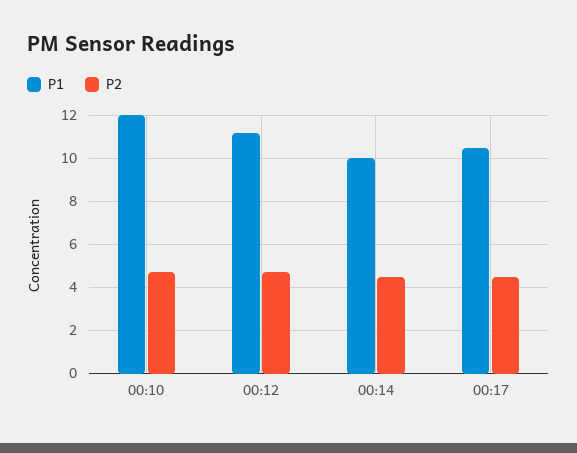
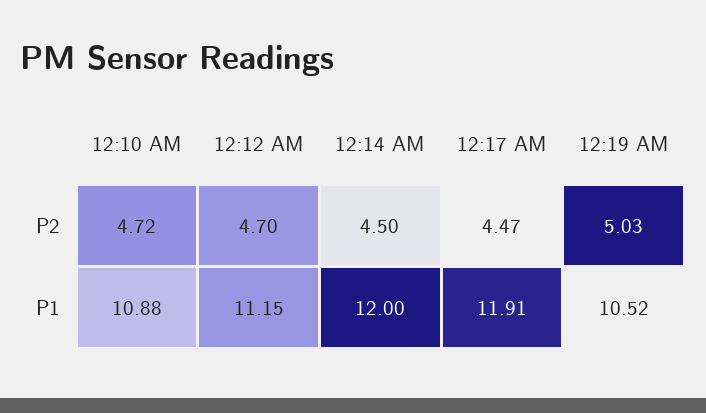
P1, 00:10: 12 -> 10.88
P1, 00:14: 10 -> 12
P1, 00:17: 10.5 -> 11.91
P2, 12:19 AM: none -> 5.03
P1, 12:19 AM: none -> 10.52

